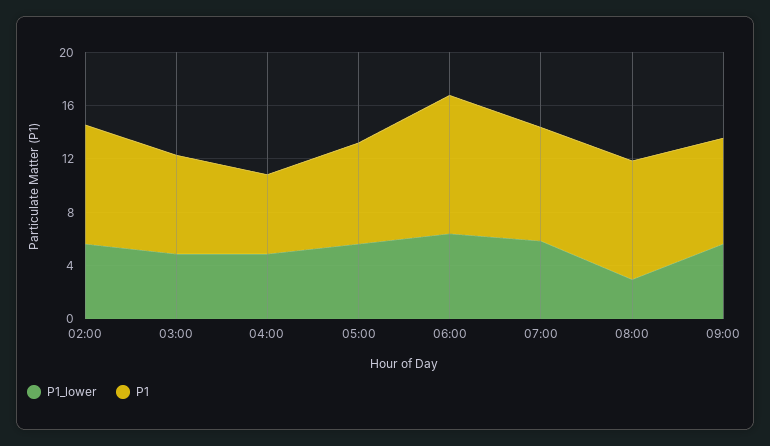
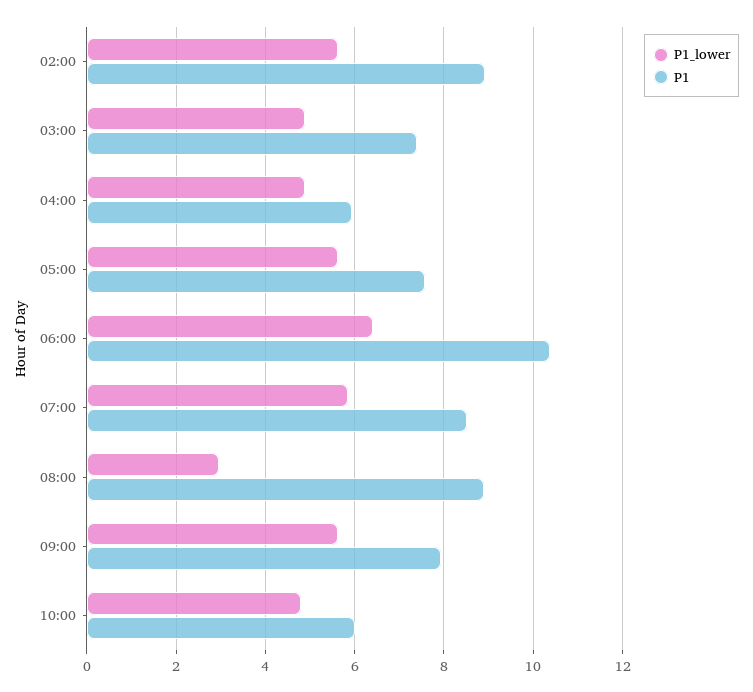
P1_lower, 10:00: none -> 4.8
P1, 10:00: none -> 6

